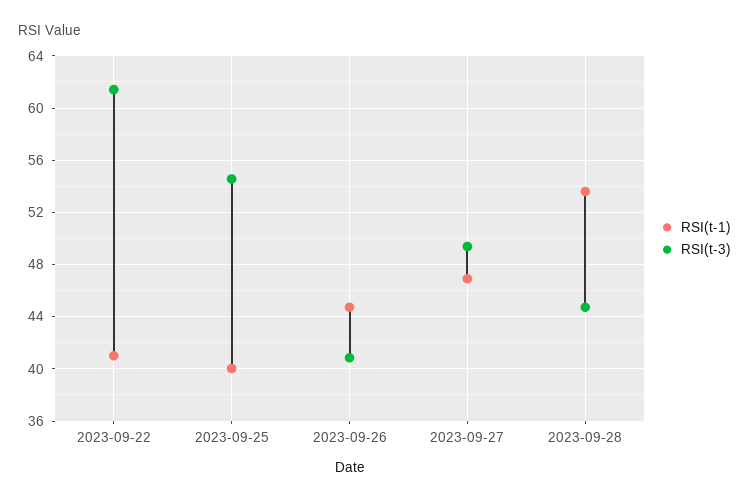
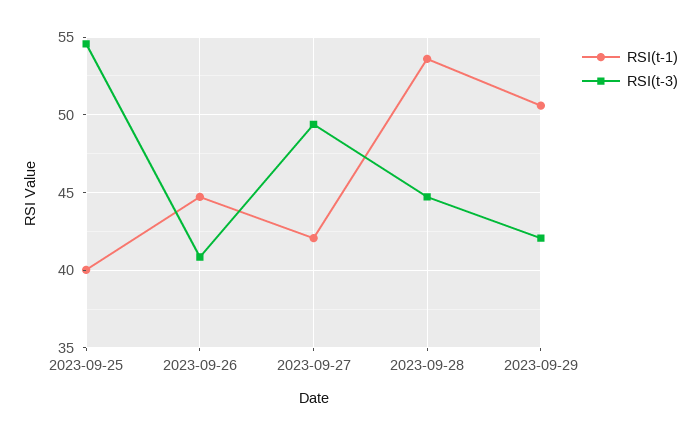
RSI(t-1), 2023-09-22: 41 -> none
RSI(t-3), 2023-09-22: 61.5 -> none
RSI(t-1), 2023-09-27: 47 -> 42
RSI(t-1), 2023-09-29: none -> 50.5
RSI(t-3), 2023-09-29: none -> 42

